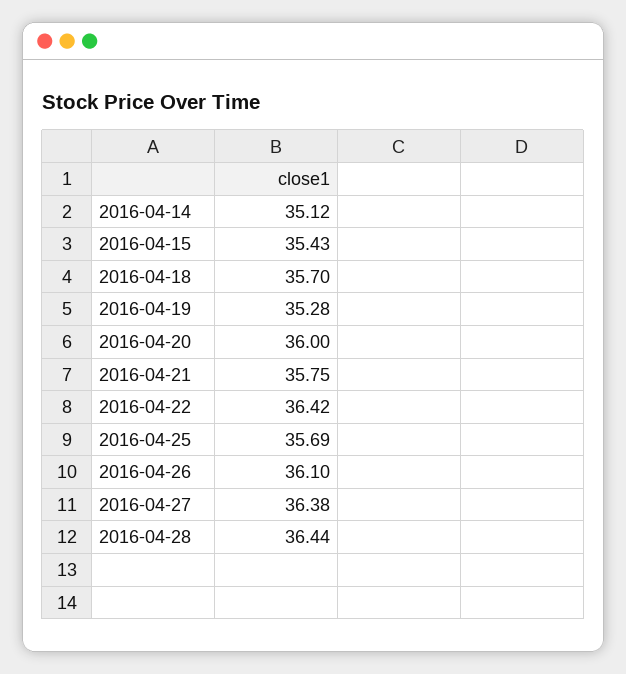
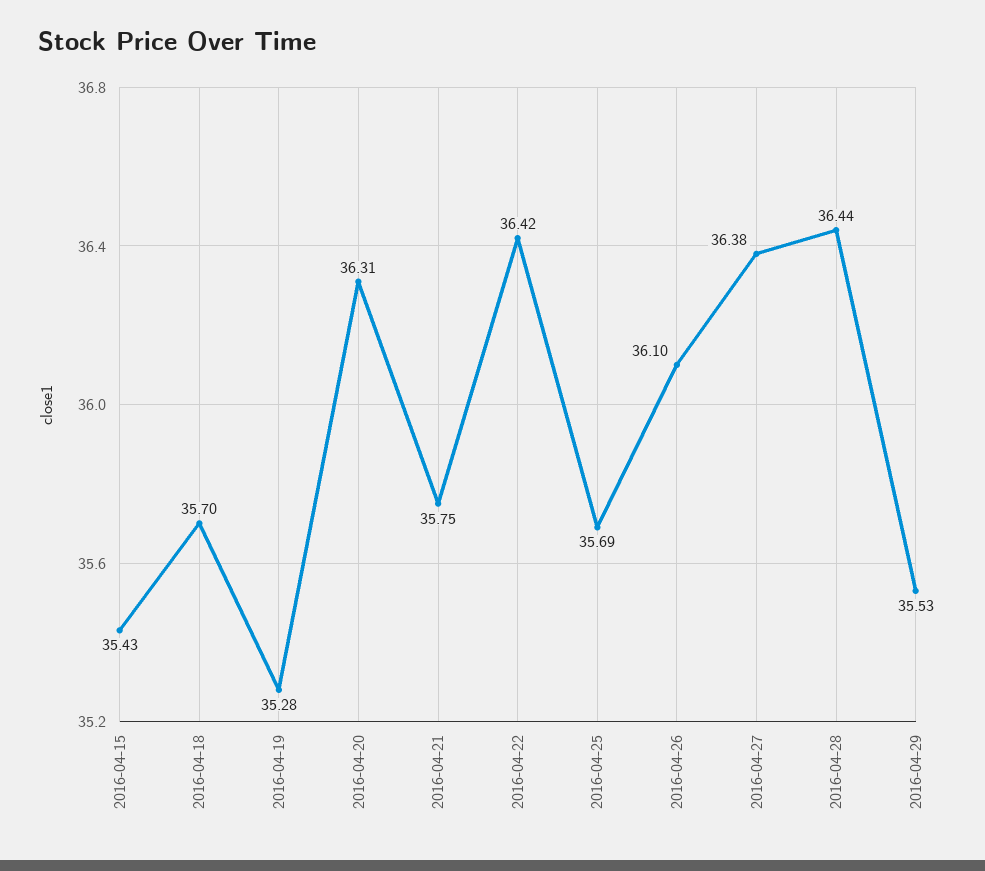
2016-04-14: 35.12 -> none
2016-04-20: 36 -> 36.31
2016-04-29: none -> 35.53

